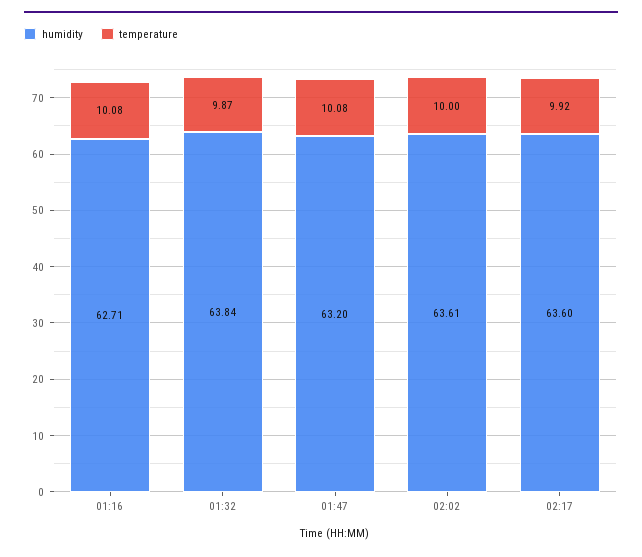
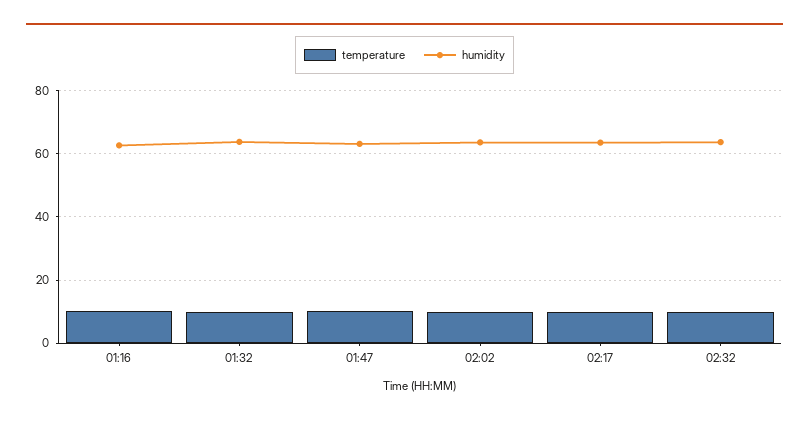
temperature, 02:32: none -> 10
humidity, 02:32: none -> 64

